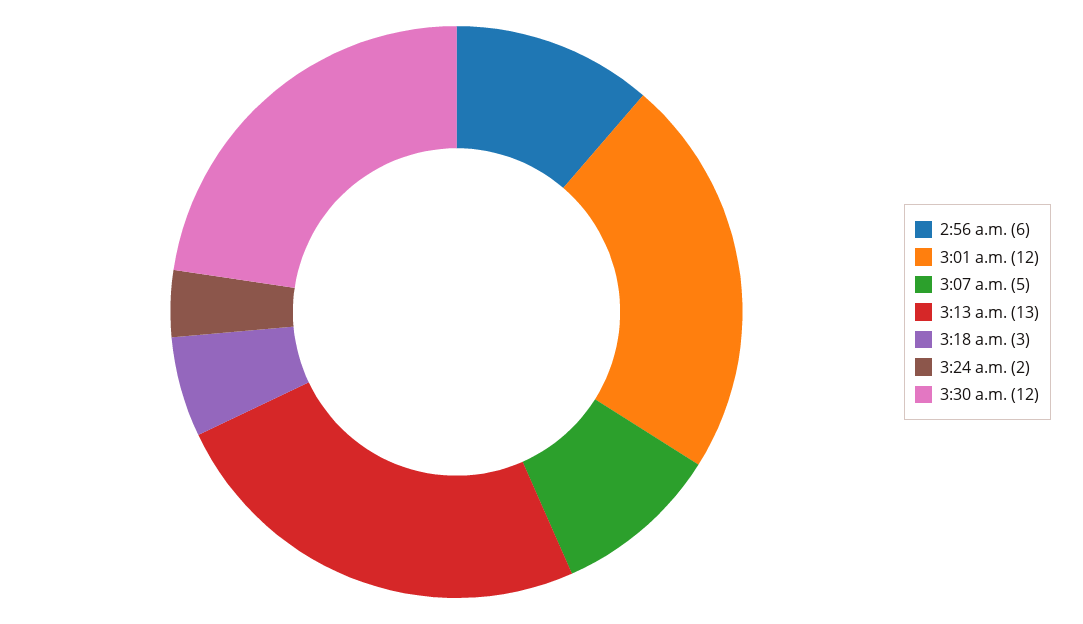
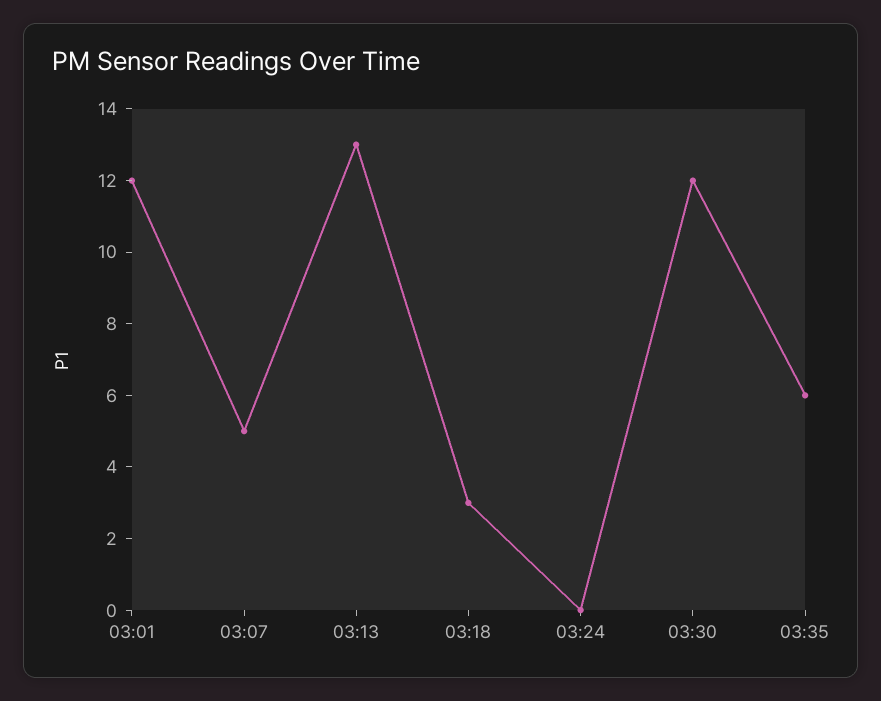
2:56 a.m.: 6 -> none
3:24 a.m.: 2 -> 0
03:35: none -> 6

